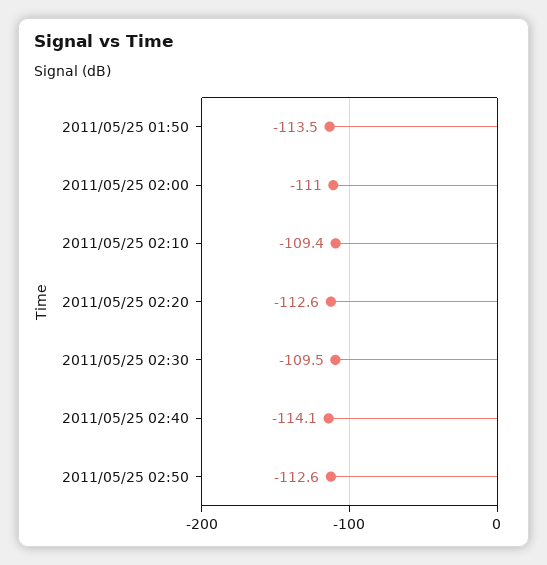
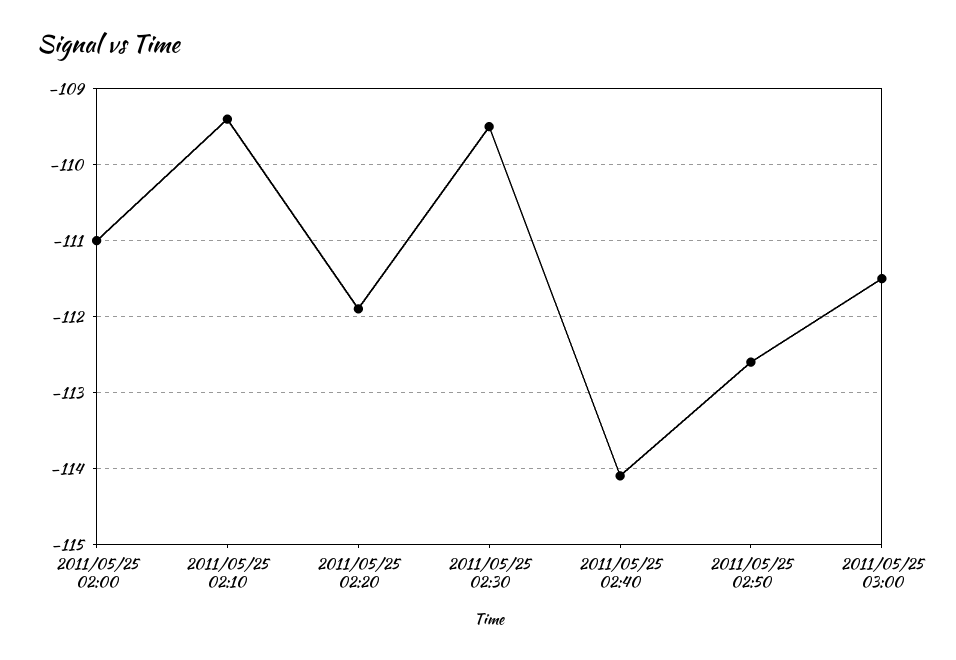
2011/05/25 01:50: -113.5 -> none
2011/05/25 02:20: -112.6 -> -111.9
2011/05/25 03:00: none -> -111.5

